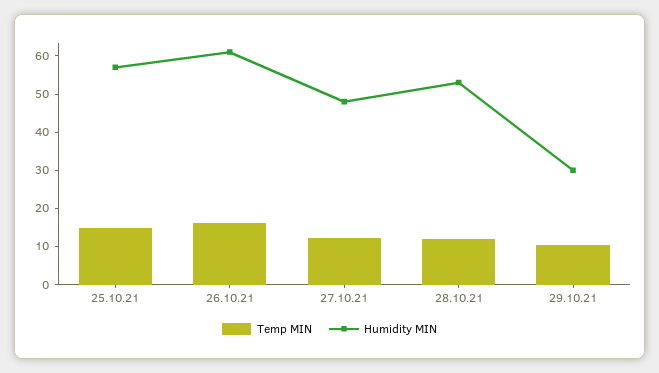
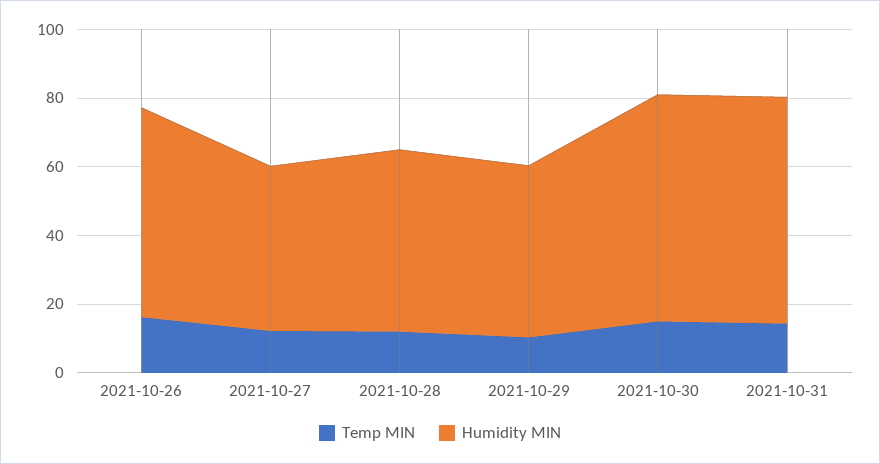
Temp MIN, 25.10.21: 15 -> none
Humidity MIN, 25.10.21: 57.5 -> none
Humidity MIN, 29.10.21: 30 -> 50
Temp MIN, 2021-10-30: none -> 15
Humidity MIN, 2021-10-30: none -> 65
Temp MIN, 2021-10-31: none -> 15
Humidity MIN, 2021-10-31: none -> 65

